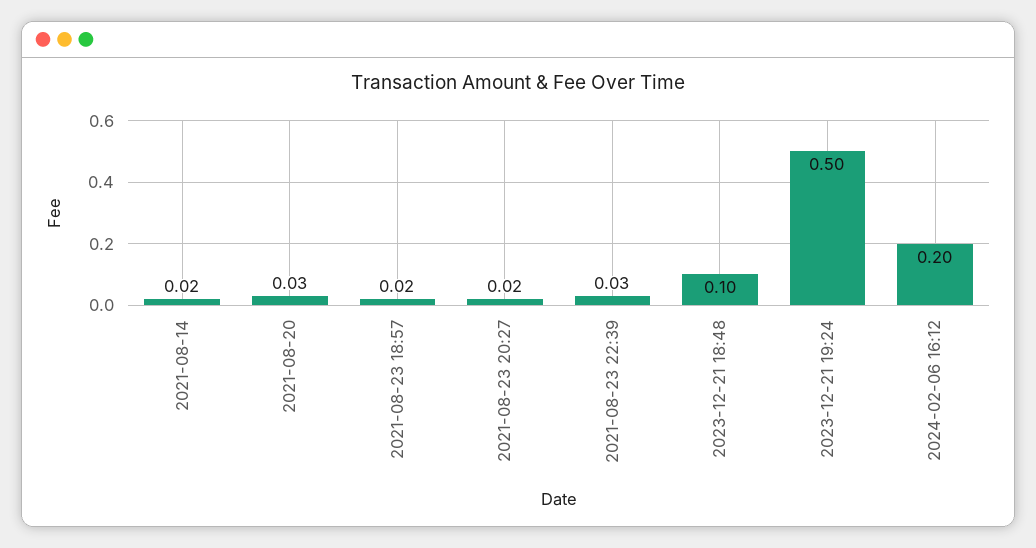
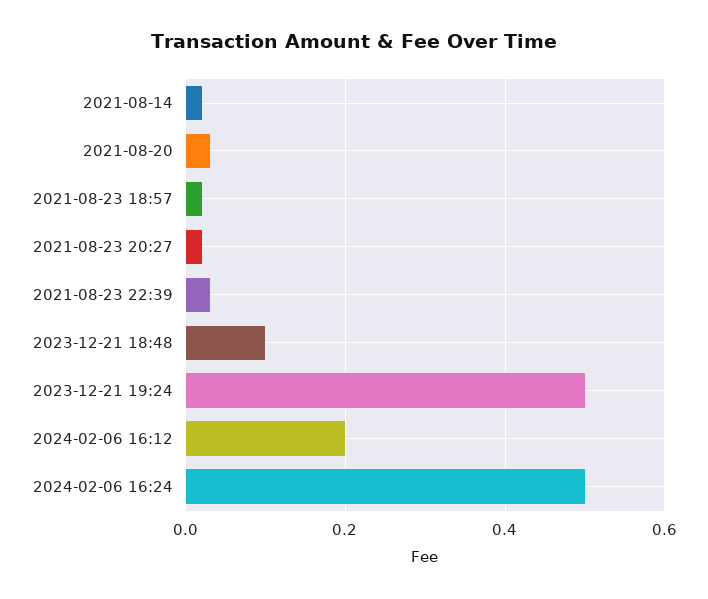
2024-02-06 16:24: none -> 0.5

